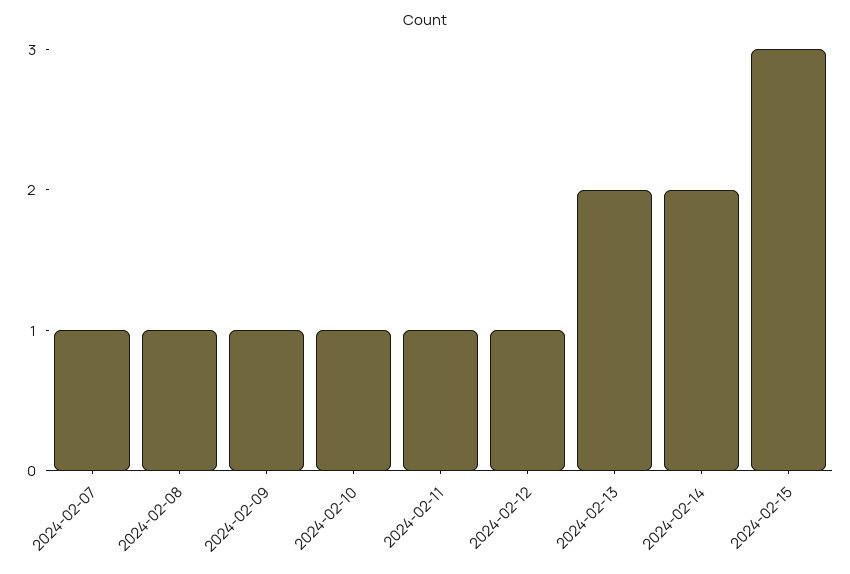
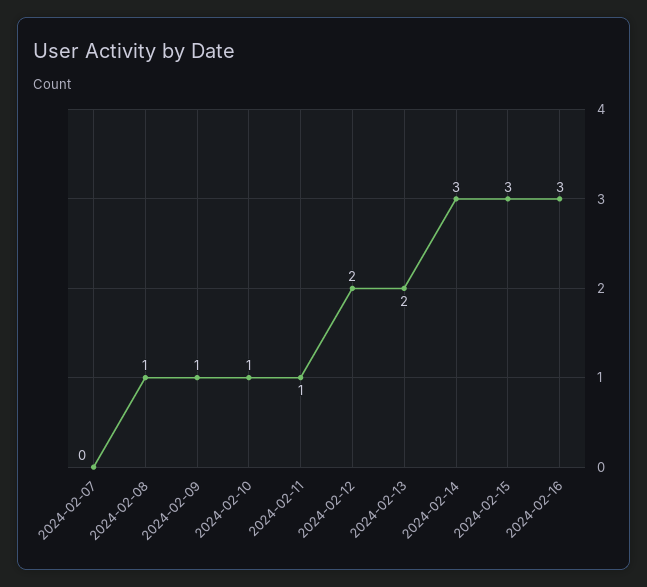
2024-02-07: 1 -> 0
2024-02-12: 1 -> 2
2024-02-14: 2 -> 3
2024-02-16: none -> 3

